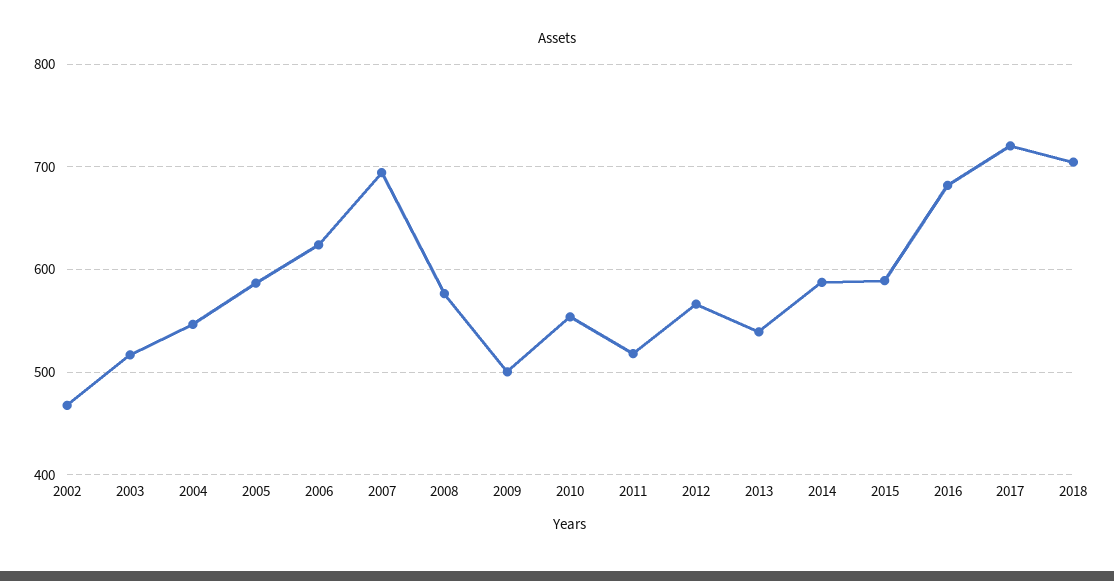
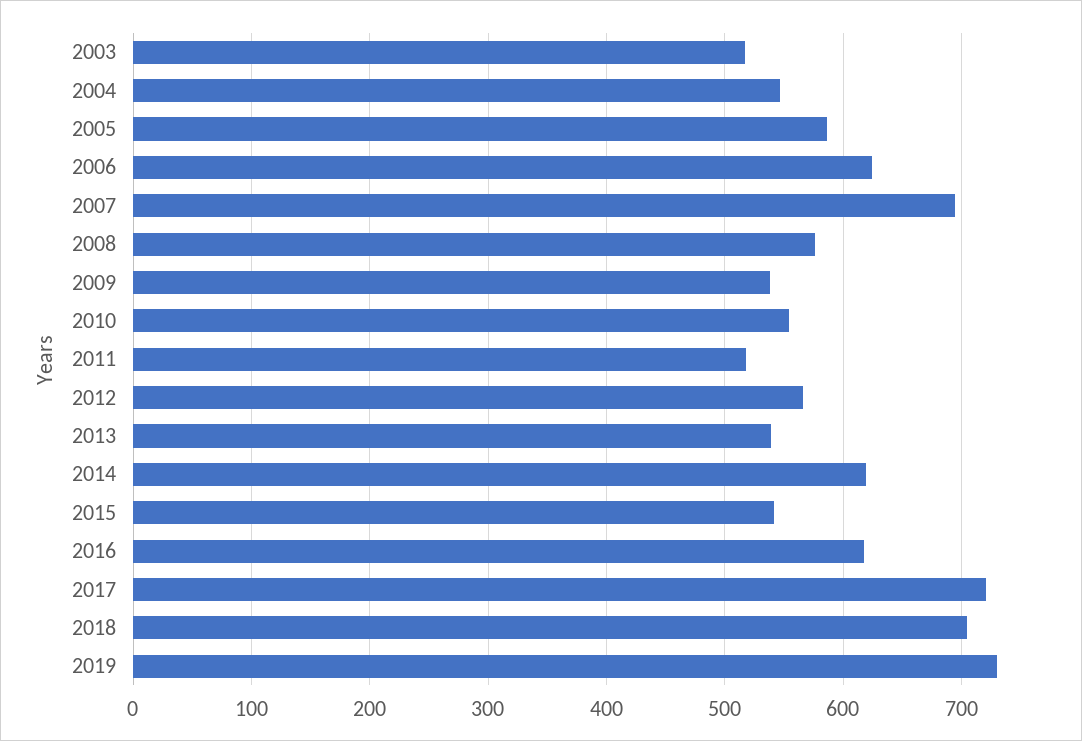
2002: 470 -> none
2009: 500 -> 540
2014: 590 -> 620
2015: 590 -> 540
2016: 680 -> 620
2019: none -> 730

